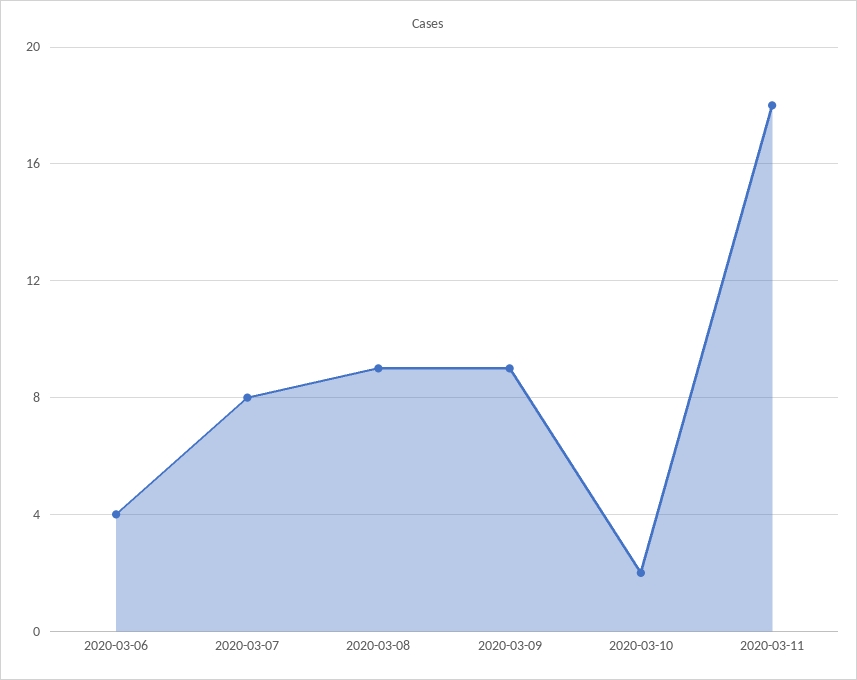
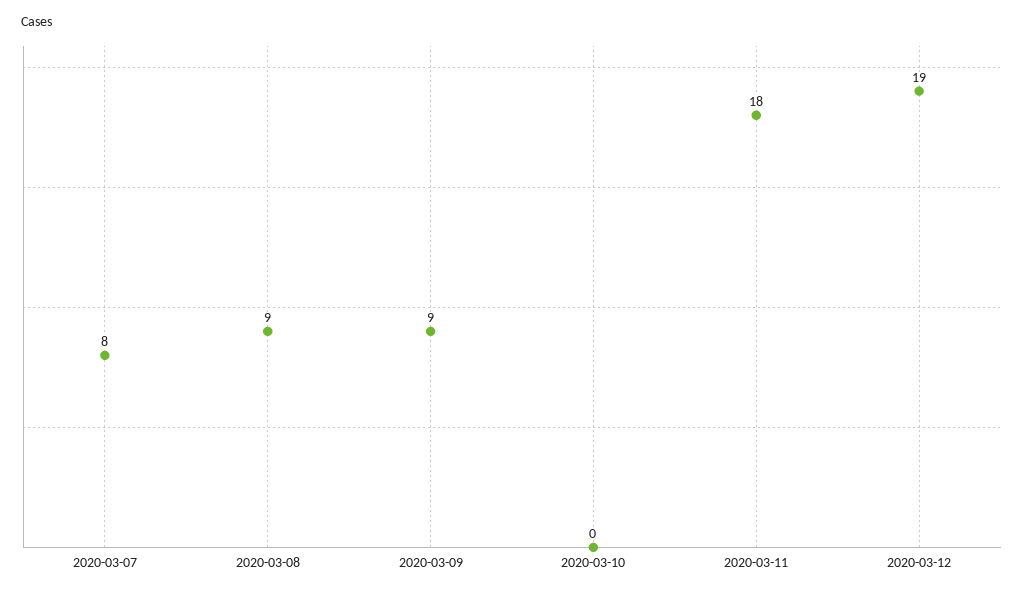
2020-03-06: 4 -> none
2020-03-10: 2 -> 0
2020-03-12: none -> 19

